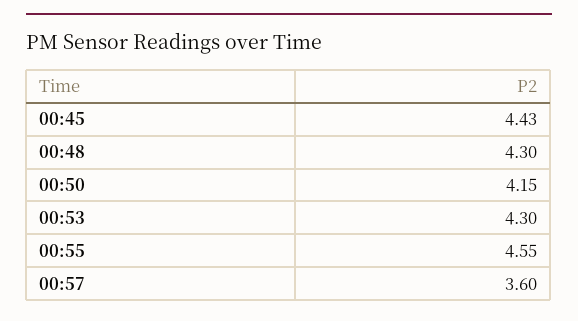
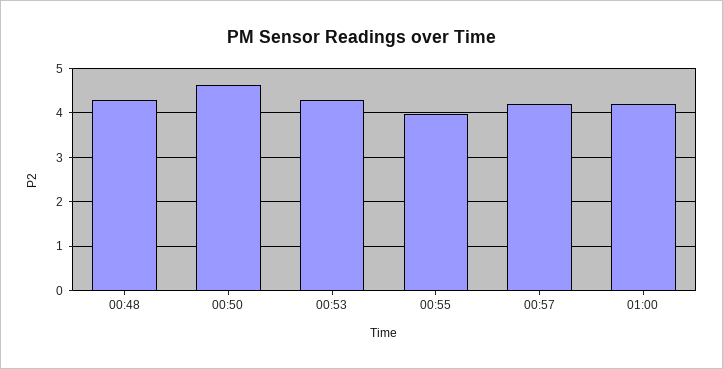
00:45: 4.43 -> none
00:50: 4.15 -> 4.6
00:55: 4.55 -> 4
00:57: 3.6 -> 4.2
01:00: none -> 4.2

